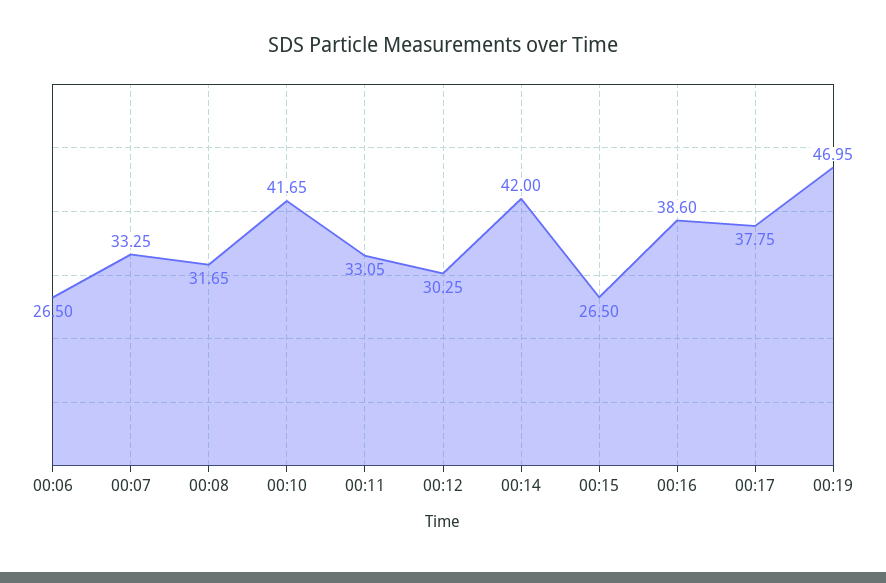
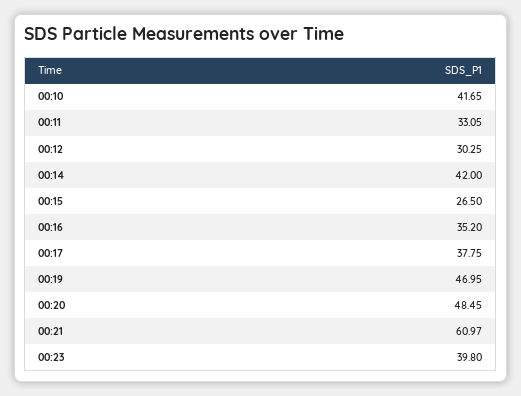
00:06: 26.5 -> none
00:07: 33.25 -> none
00:08: 31.65 -> none
00:16: 38.6 -> 35.2
00:20: none -> 48.45
00:21: none -> 60.97
00:23: none -> 39.8

